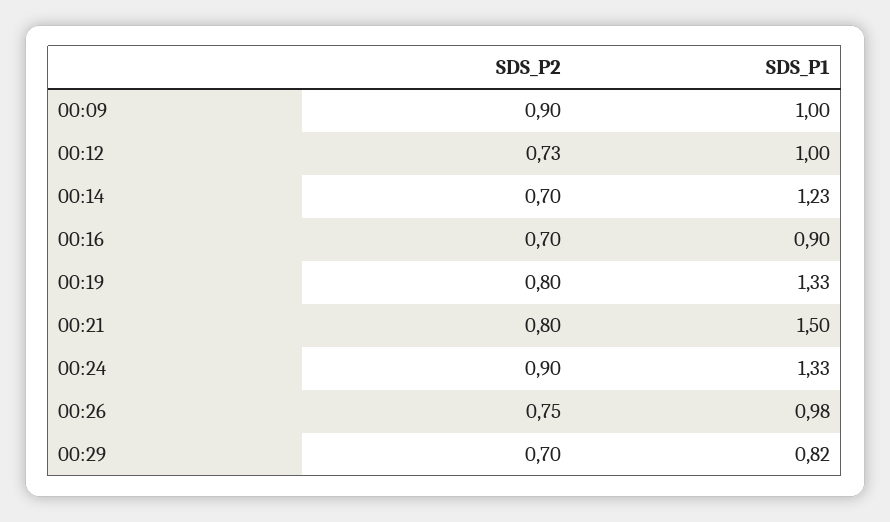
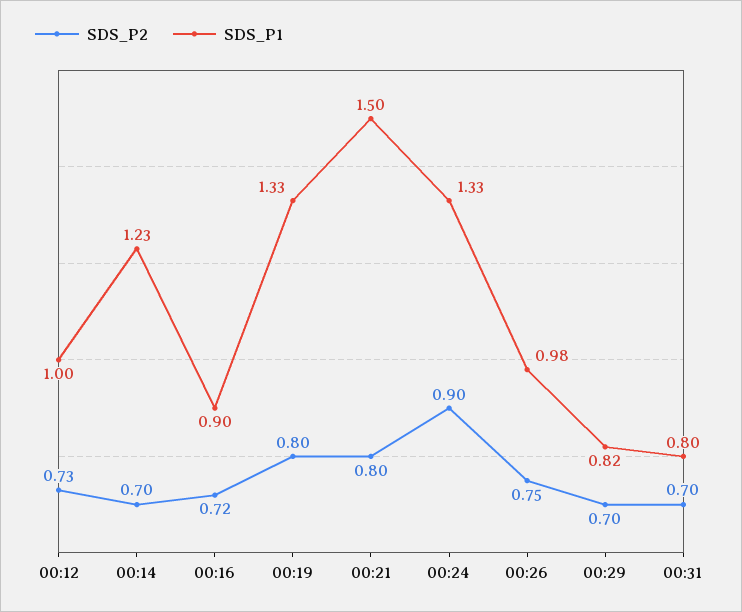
SDS_P2, 00:09: 0.9 -> none
SDS_P1, 00:09: 1 -> none
SDS_P2, 00:16: 0.7 -> 0.72
SDS_P2, 00:31: none -> 0.7
SDS_P1, 00:31: none -> 0.8

